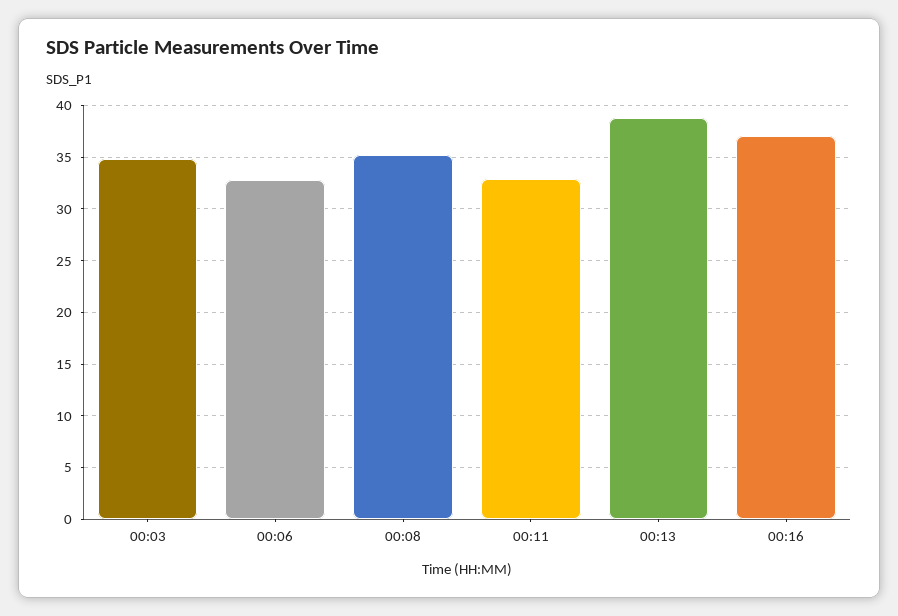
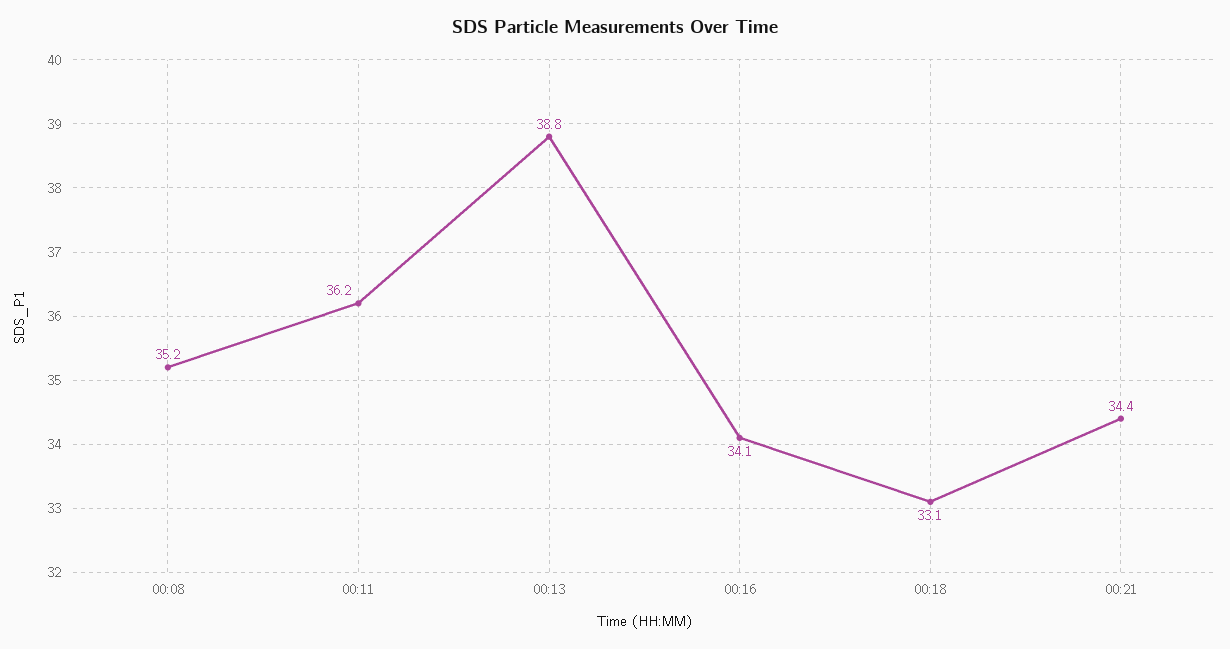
00:03: 35 -> none
00:06: 33 -> none
00:11: 33 -> 36.2
00:16: 37 -> 34.1
00:18: none -> 33.1
00:21: none -> 34.4

